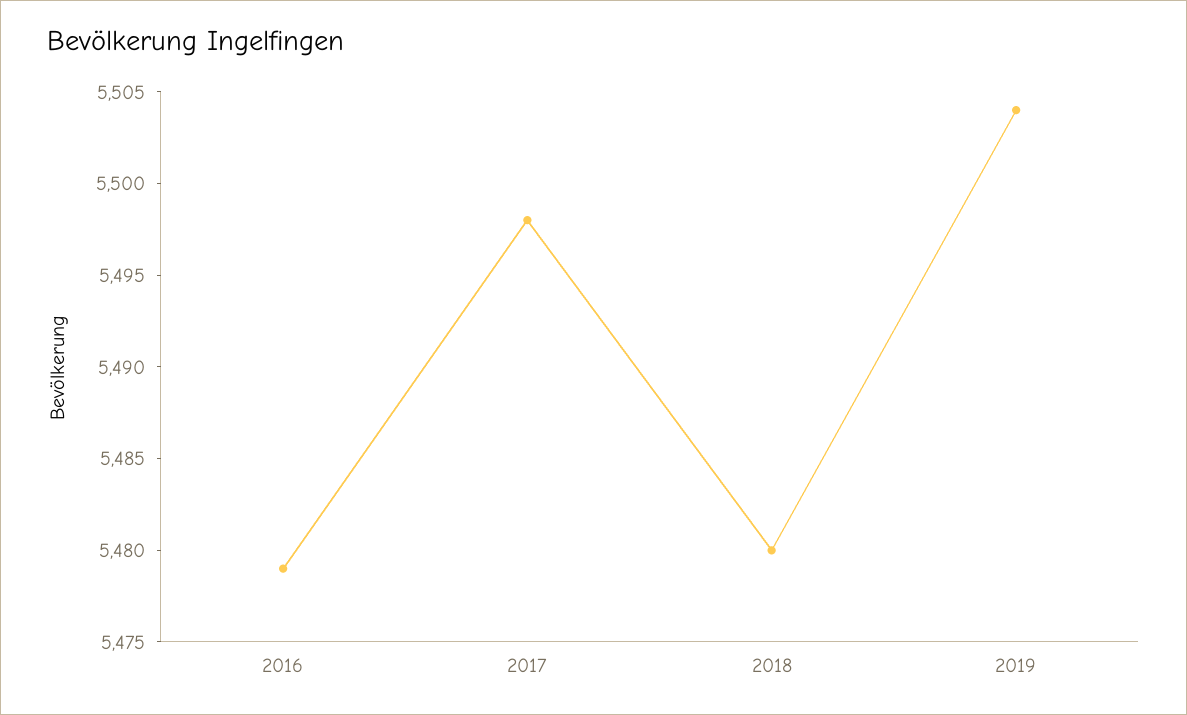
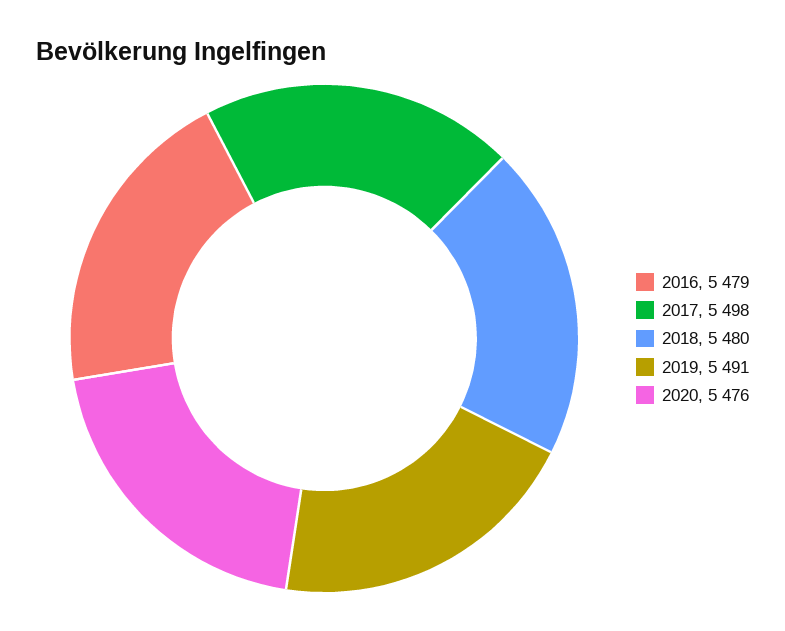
2019: 5504 -> 5491
2020: none -> 5476

